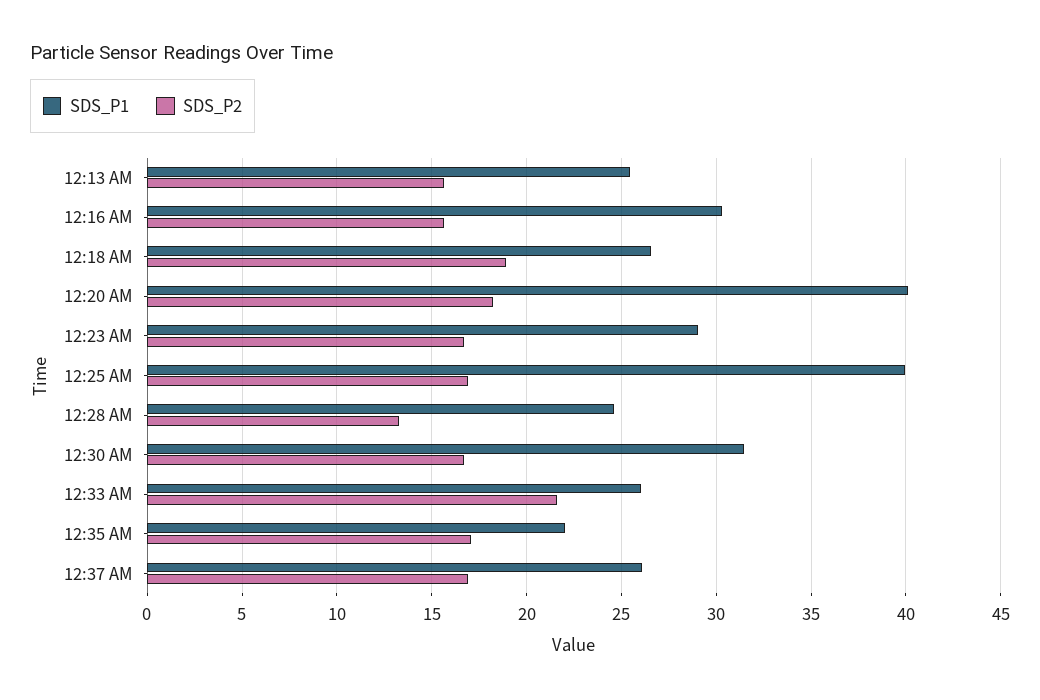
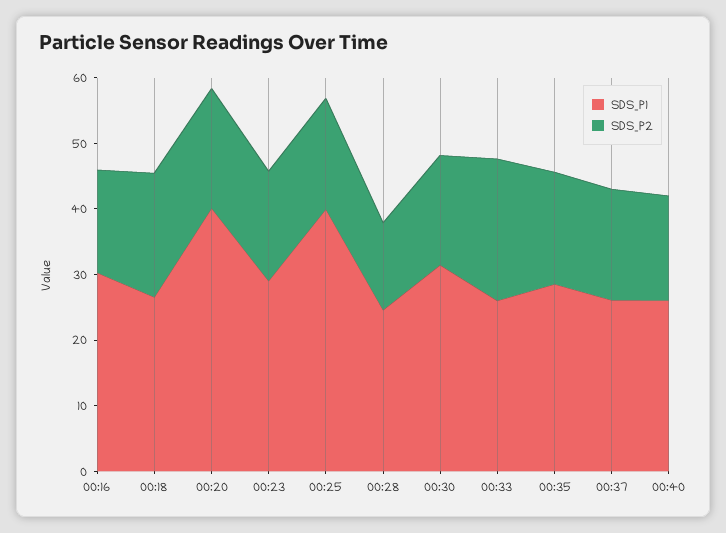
SDS_P1, 12:13 AM: 25.5 -> none
SDS_P2, 12:13 AM: 15.5 -> none
SDS_P1, 12:35 AM: 22 -> 28
SDS_P1, 00:40: none -> 26
SDS_P2, 00:40: none -> 16

